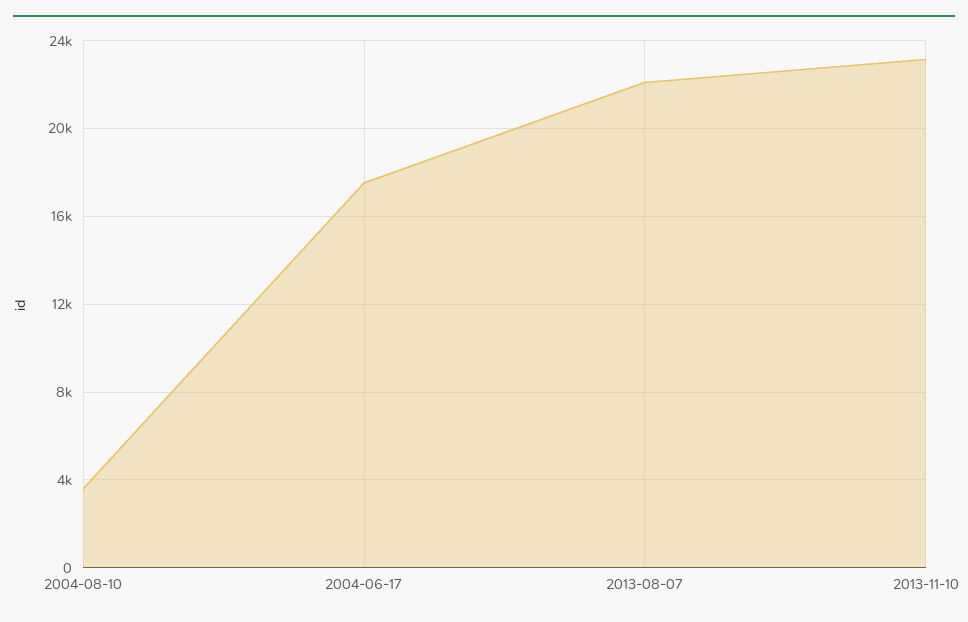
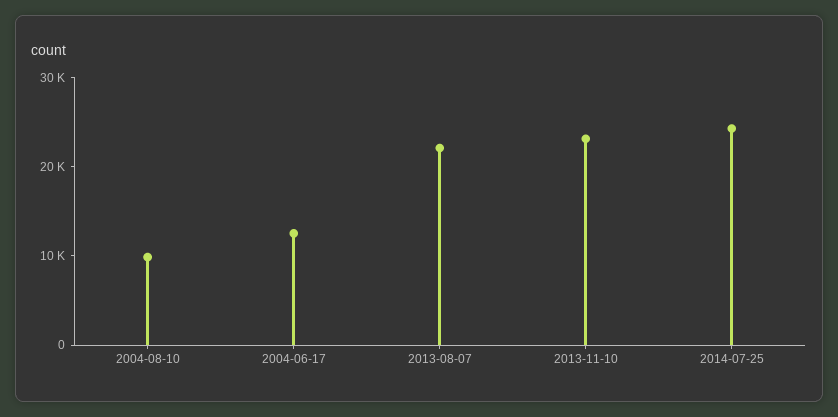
2004-08-10: 3500 -> 10000
2004-06-17: 17500 -> 12000
2014-07-25: none -> 24000

